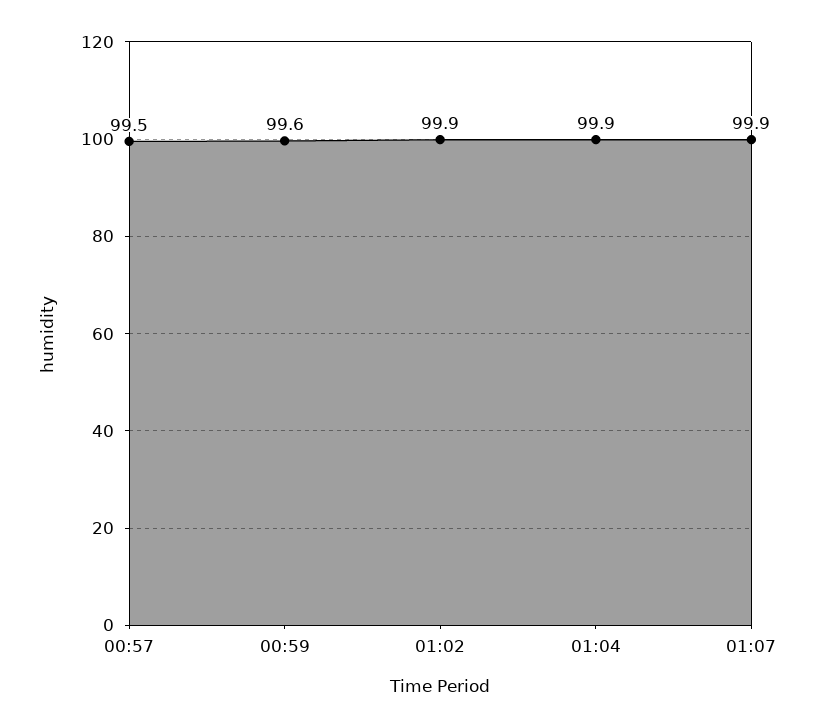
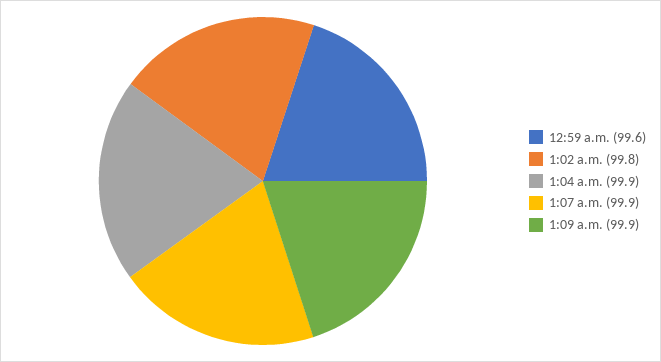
00:57: 99.5 -> none
01:02: 99.9 -> 99.8
1:09 a.m.: none -> 99.9

